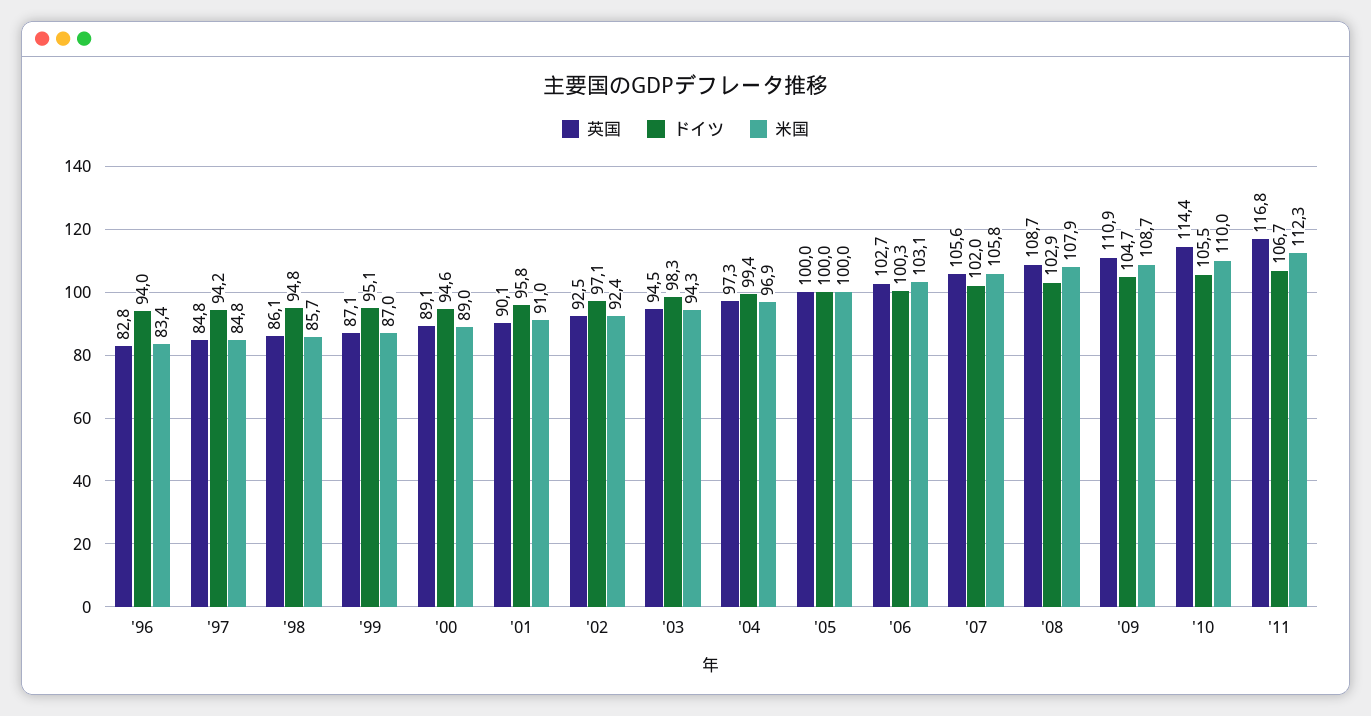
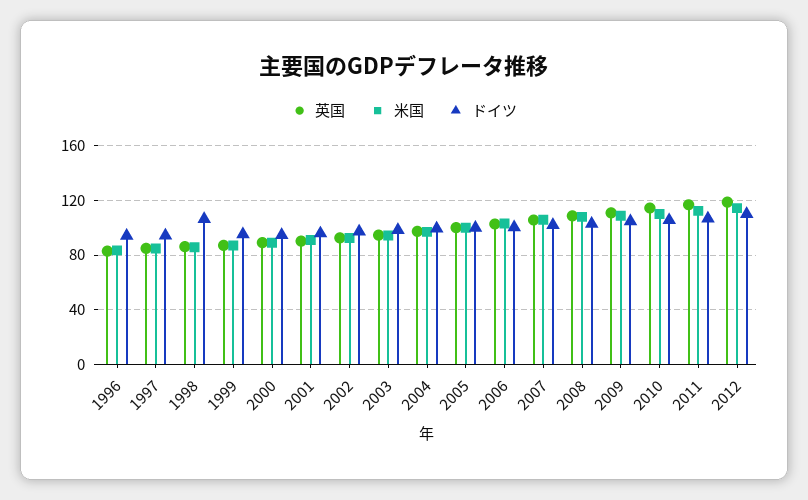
ドイツ, '98: 94.8 -> 105
英国, 2012: none -> 120
米国, 2012: none -> 115
ドイツ, 2012: none -> 110

